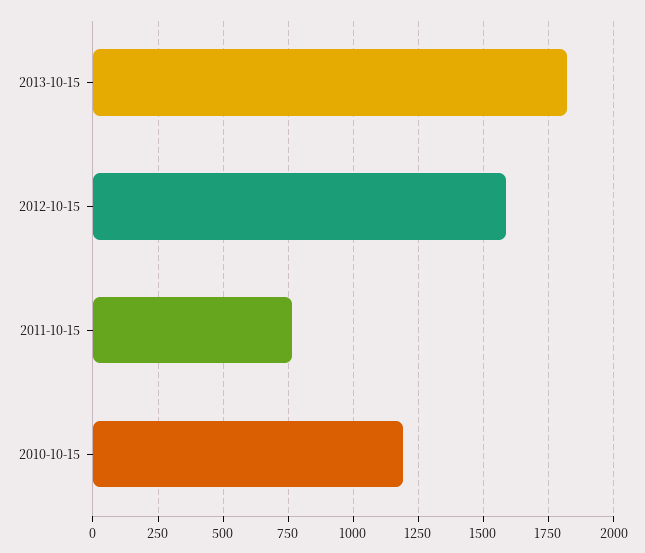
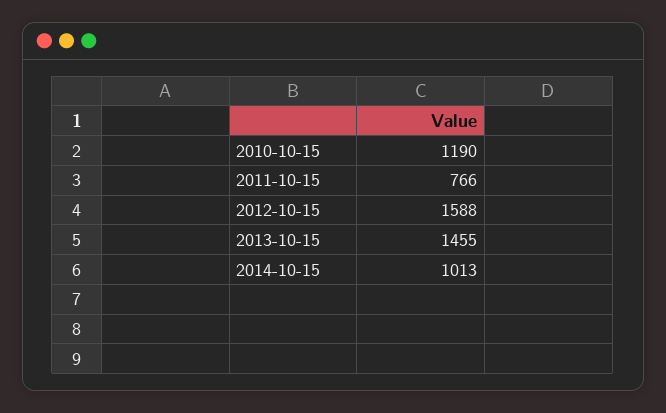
2013-10-15: 1825 -> 1455
2014-10-15: none -> 1013

